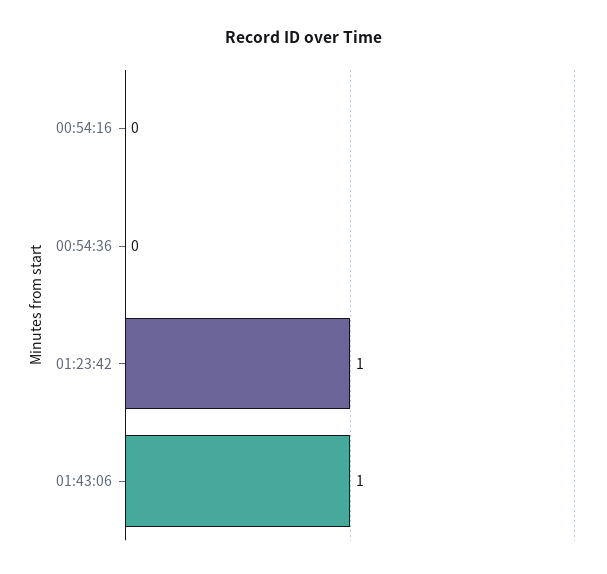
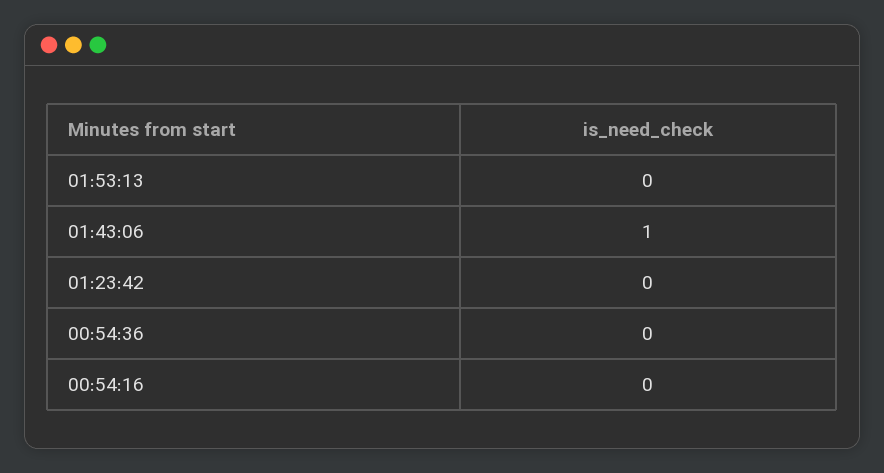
01:23:42: 1 -> 0
01:53:13: none -> 0

